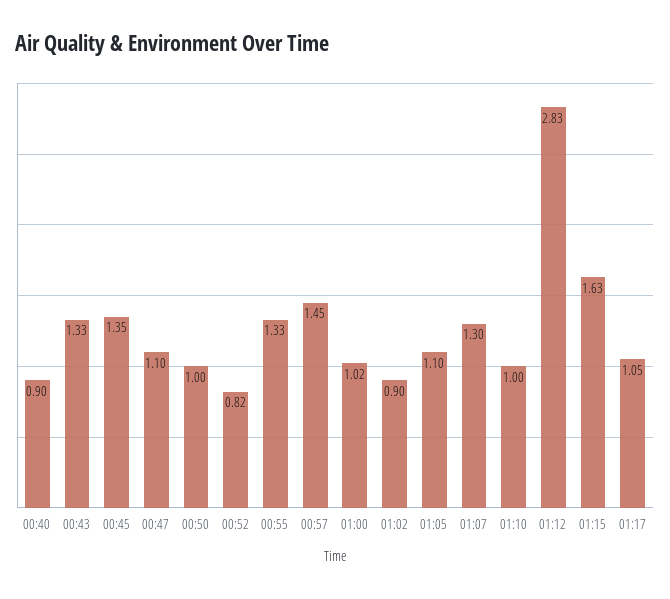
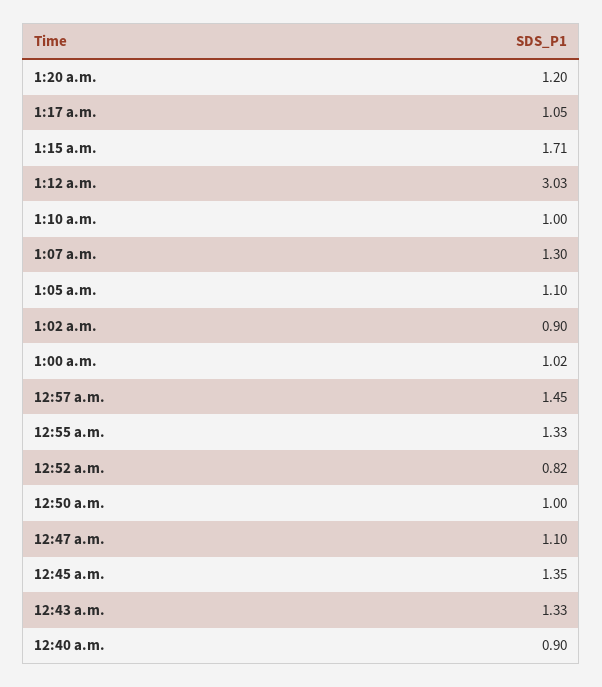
01:12: 2.83 -> 3.03
01:15: 1.63 -> 1.71
1:20 a.m.: none -> 1.2

